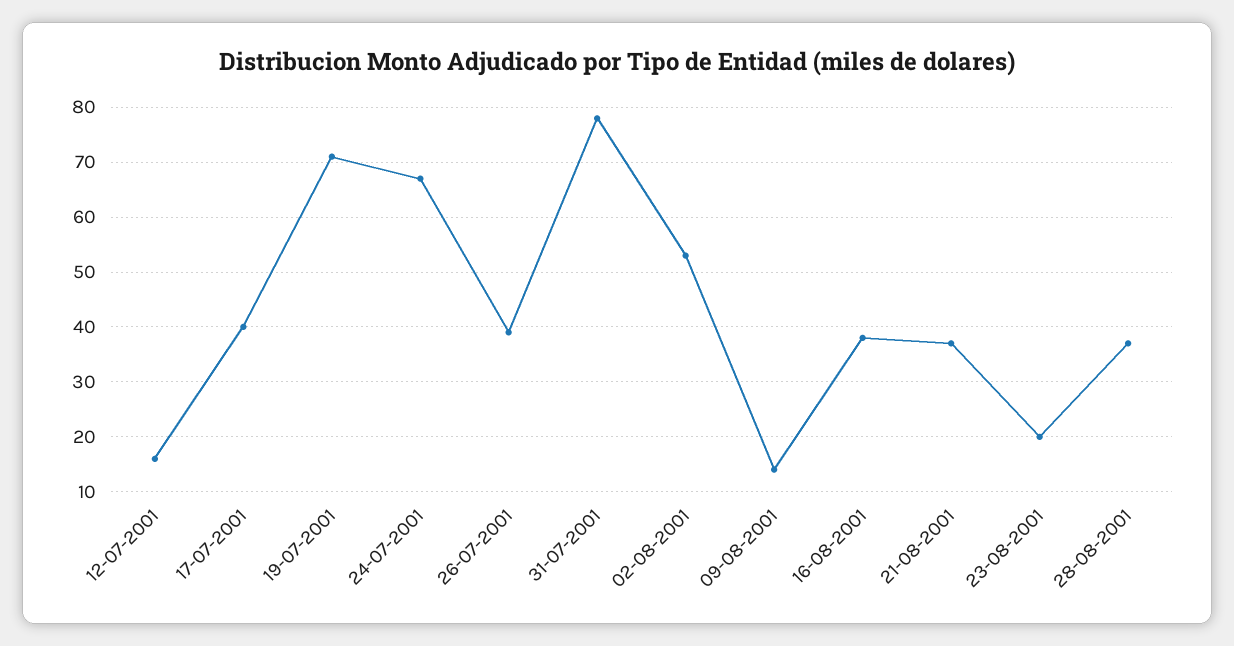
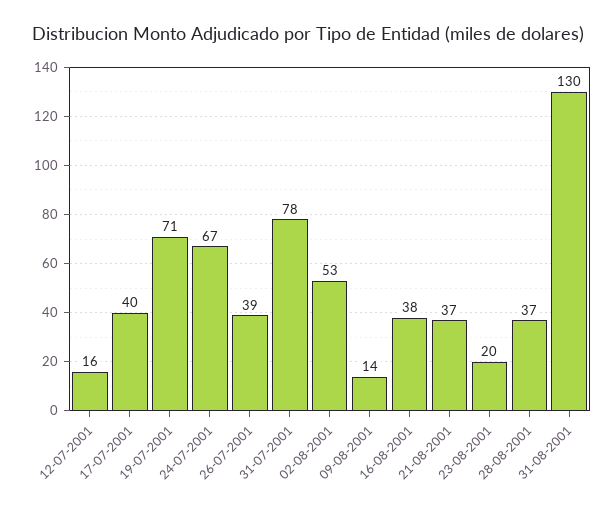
31-08-2001: none -> 130

